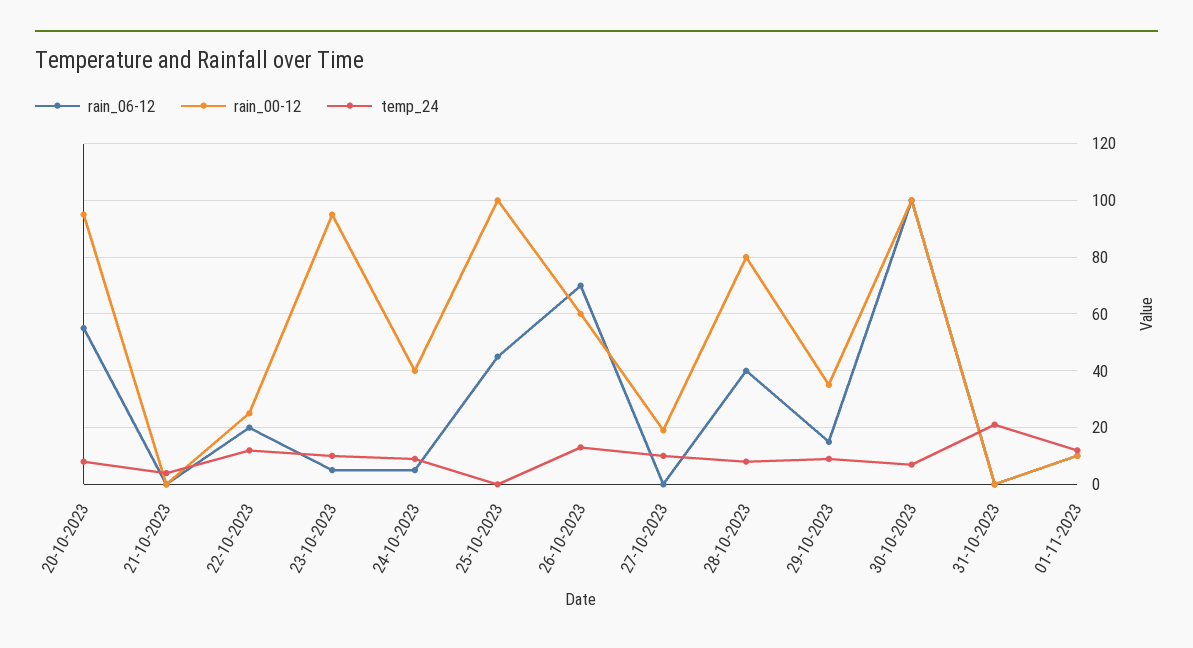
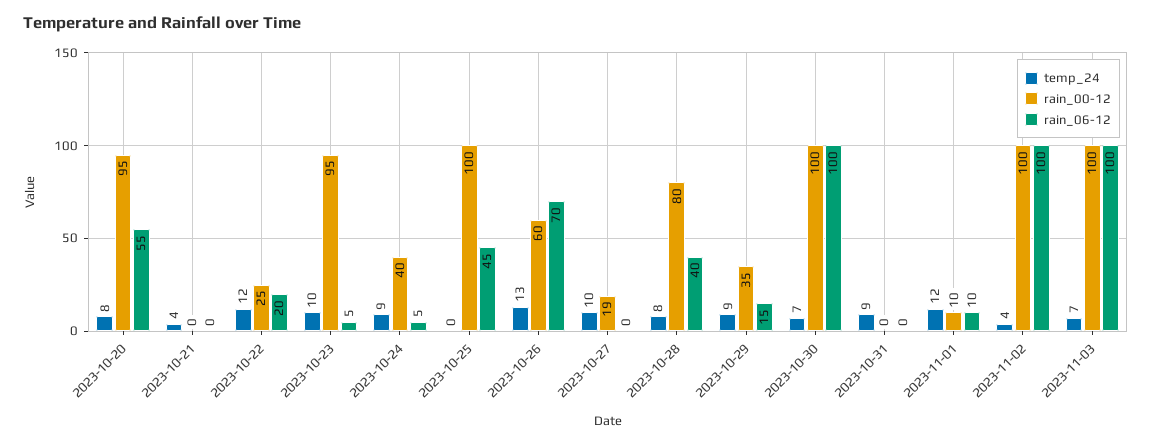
temp_24, 31-10-2023: 20 -> 9
temp_24, 2023-11-02: none -> 4
rain_00-12, 2023-11-02: none -> 100
rain_06-12, 2023-11-02: none -> 100
temp_24, 2023-11-03: none -> 7
rain_00-12, 2023-11-03: none -> 100
rain_06-12, 2023-11-03: none -> 100

